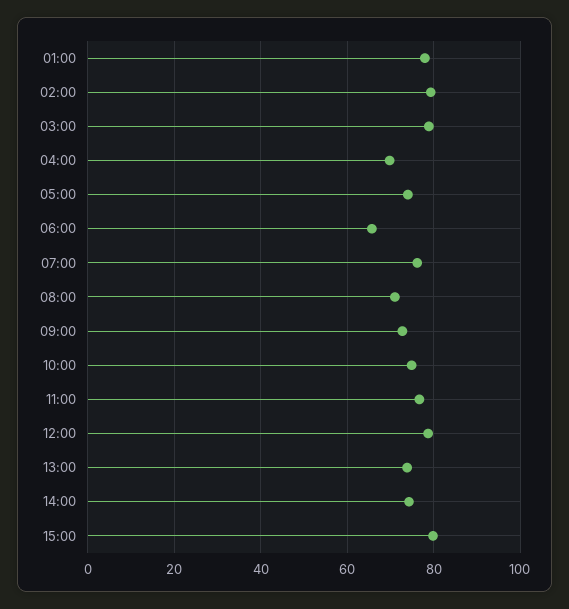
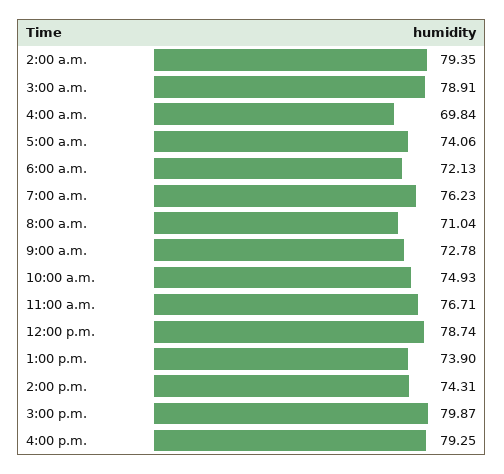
01:00: 78 -> none
06:00: 66 -> 72.13
4:00 p.m.: none -> 79.25

